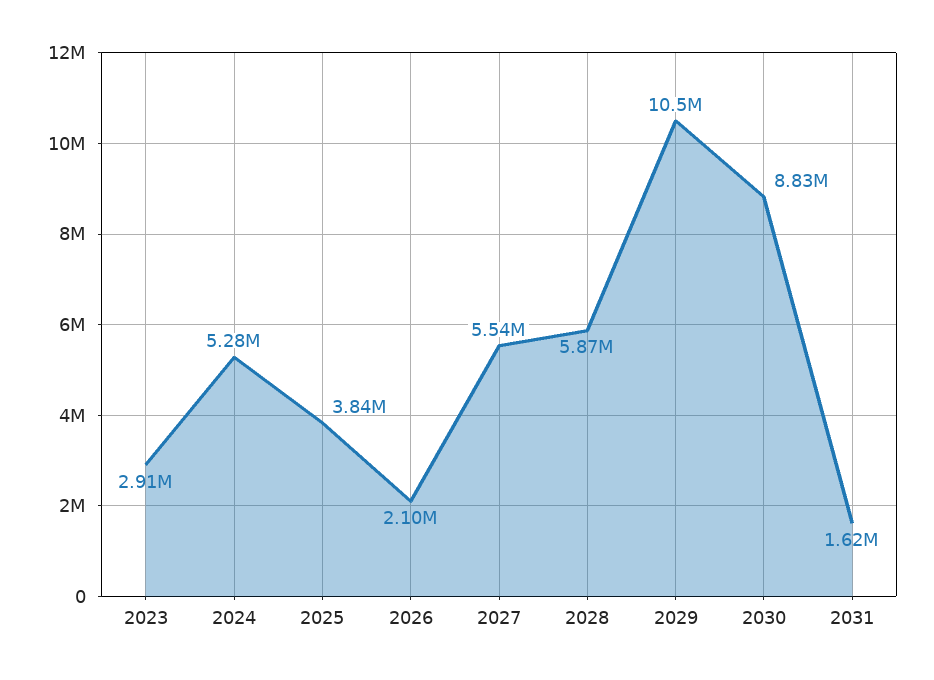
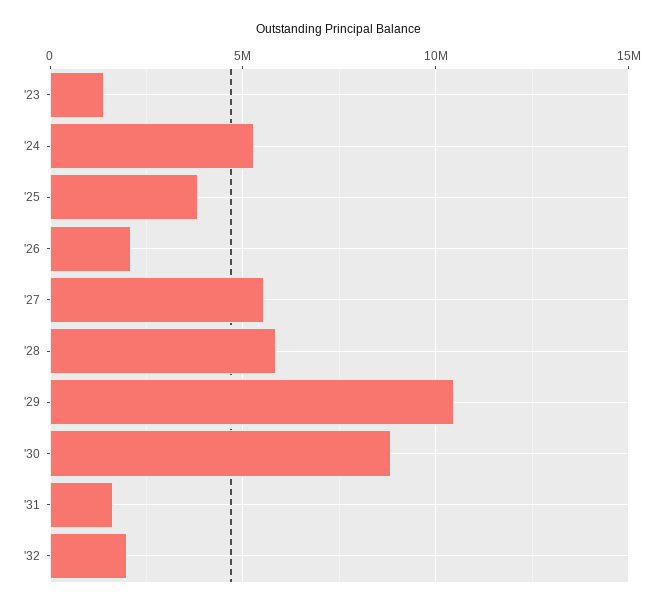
2023: 2910000 -> 1500000
'32: none -> 2000000

